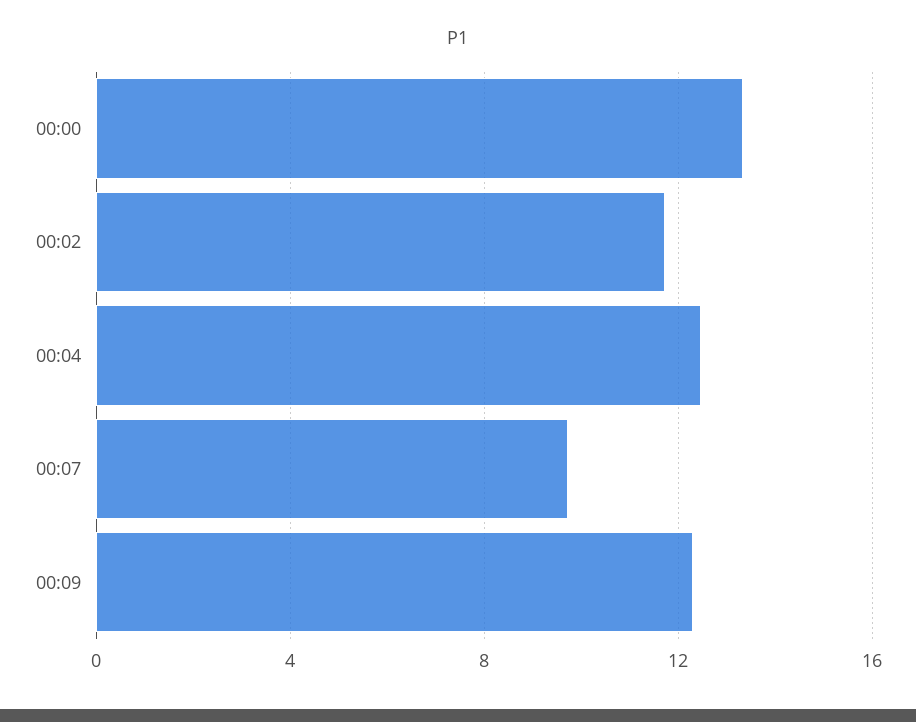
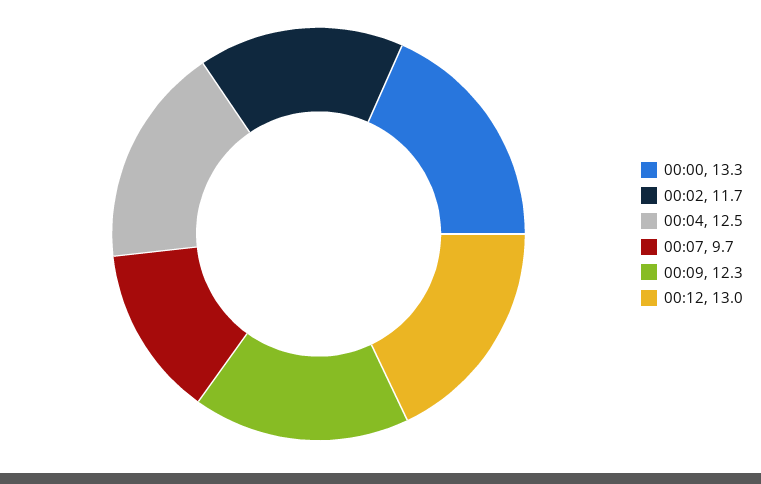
00:12: none -> 13

